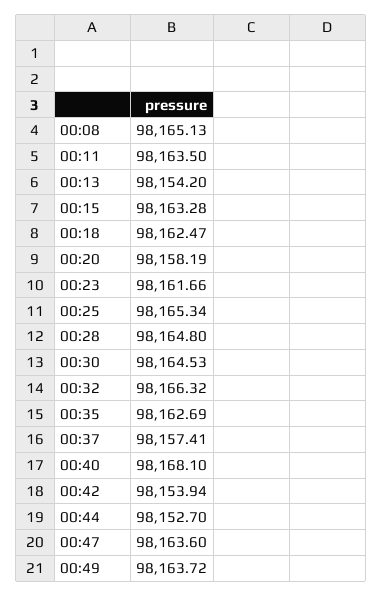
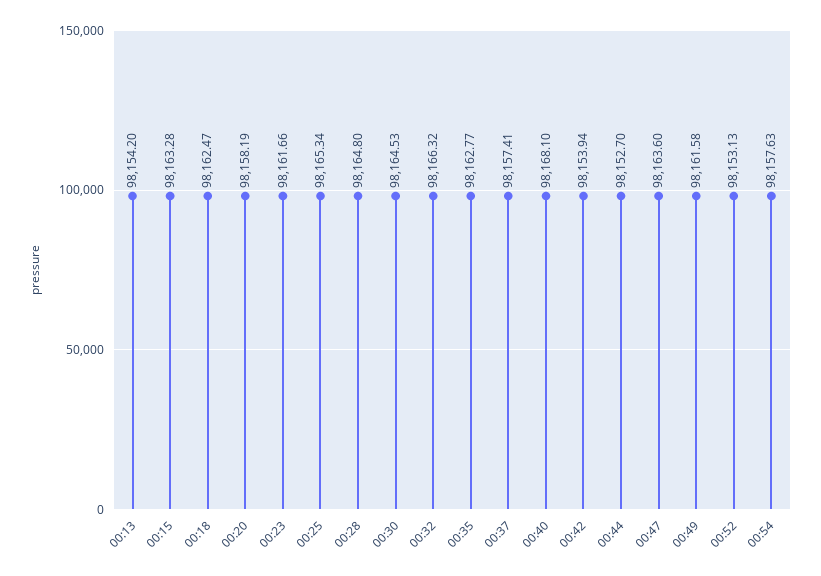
00:08: 98165.13 -> none
00:11: 98163.5 -> none
00:35: 98162.69 -> 98162.77
00:49: 98163.72 -> 98161.58
00:52: none -> 98153.13
00:54: none -> 98157.63

